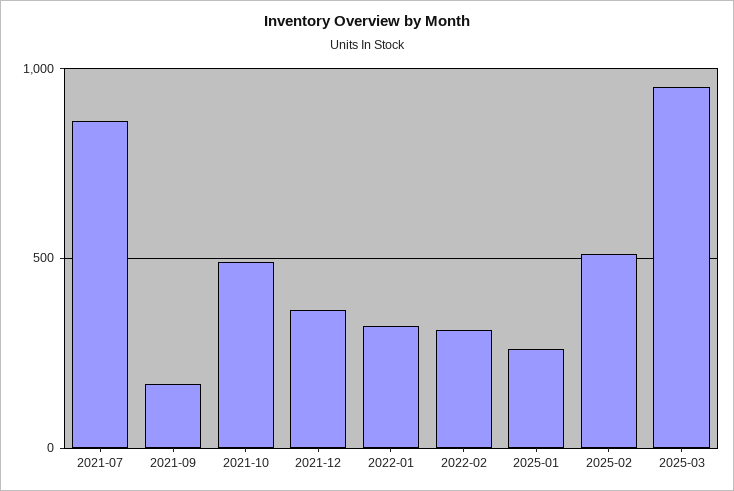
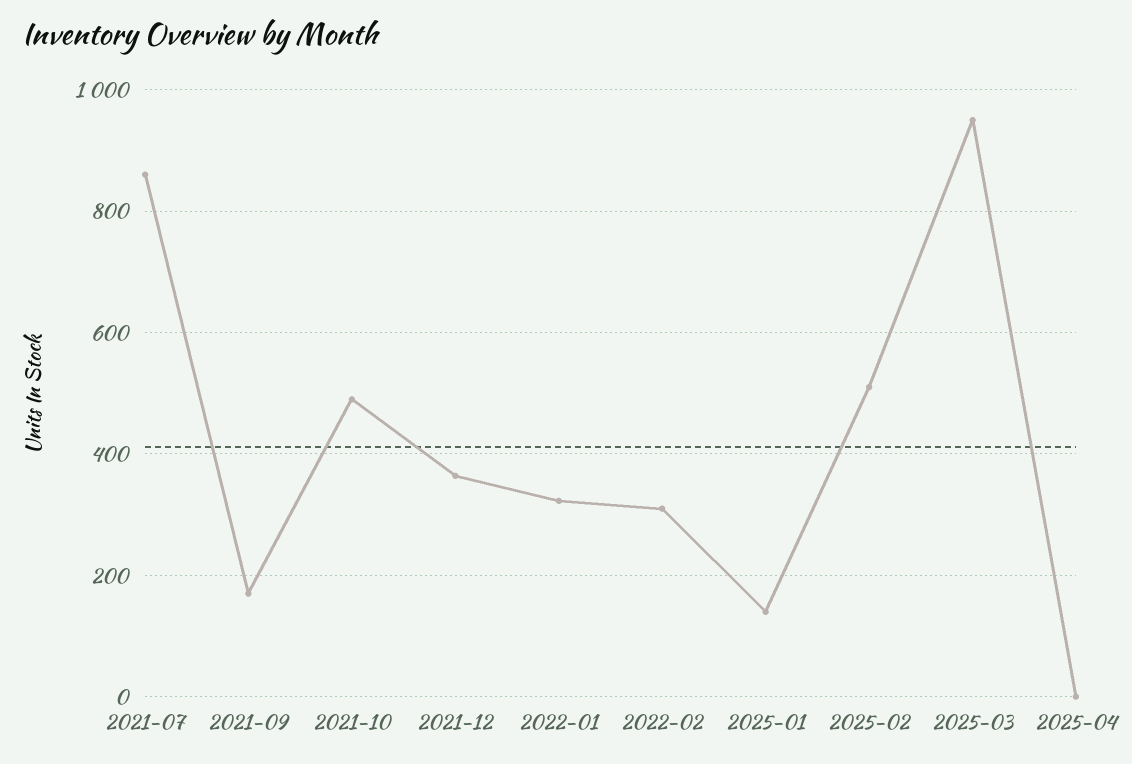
2025-01: 250 -> 140
2025-04: none -> 0

